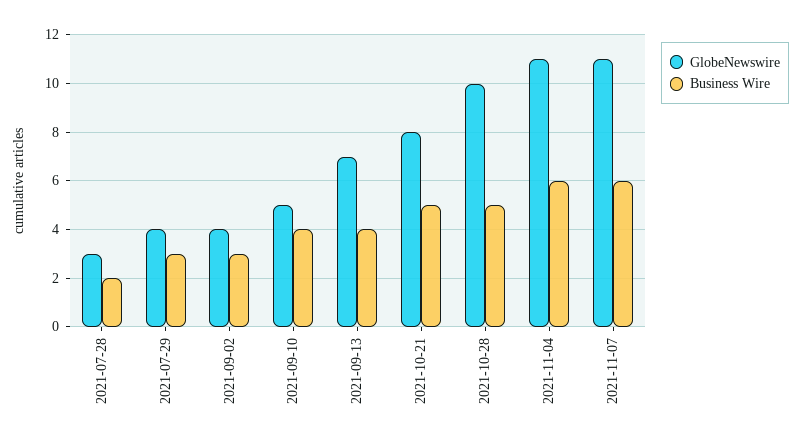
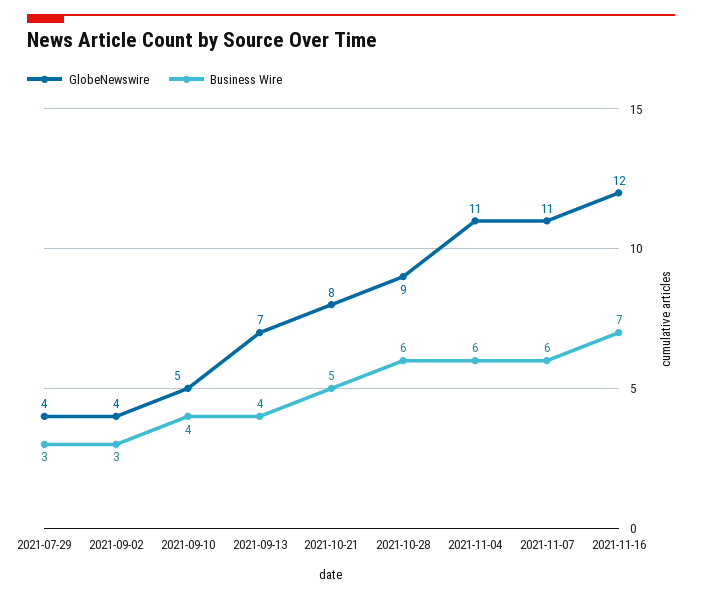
GlobeNewswire, 2021-07-28: 3 -> none
Business Wire, 2021-07-28: 2 -> none
GlobeNewswire, 2021-10-28: 10 -> 9
Business Wire, 2021-10-28: 5 -> 6
GlobeNewswire, 2021-11-16: none -> 12
Business Wire, 2021-11-16: none -> 7

